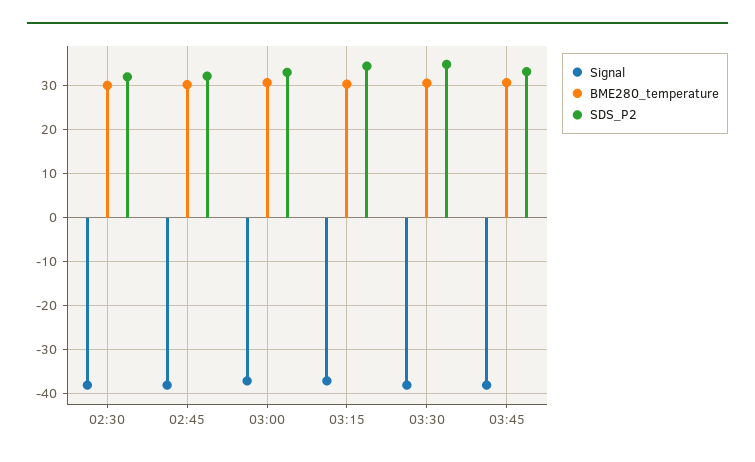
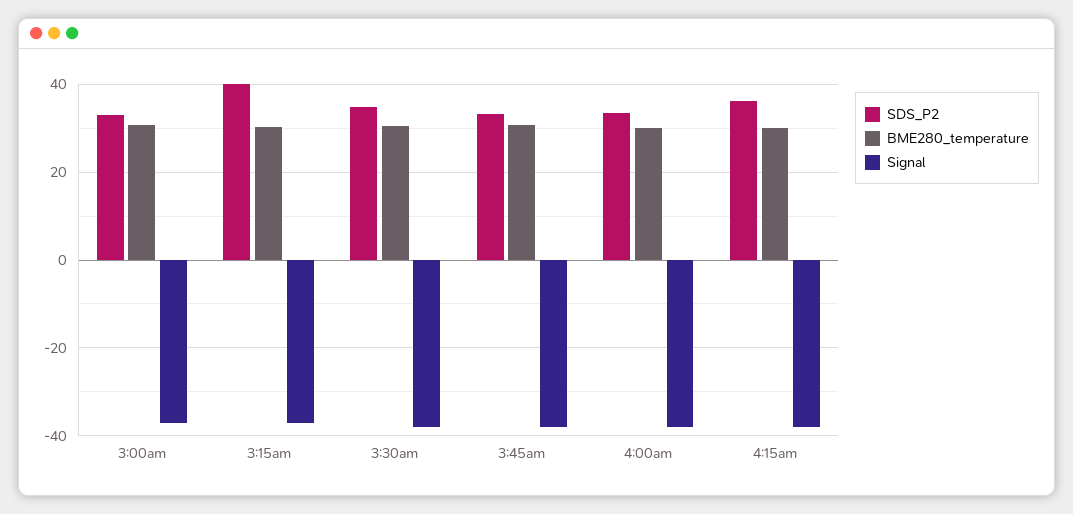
Signal, 02:30: -38 -> none
BME280_temperature, 02:30: 30 -> none
SDS_P2, 02:30: 32 -> none
Signal, 02:45: -38 -> none
BME280_temperature, 02:45: 30 -> none
SDS_P2, 02:45: 32 -> none
SDS_P2, 03:15: 34 -> 40
SDS_P2, 4:00am: none -> 34
BME280_temperature, 4:00am: none -> 30
Signal, 4:00am: none -> -38
SDS_P2, 4:15am: none -> 36
BME280_temperature, 4:15am: none -> 30
Signal, 4:15am: none -> -38

